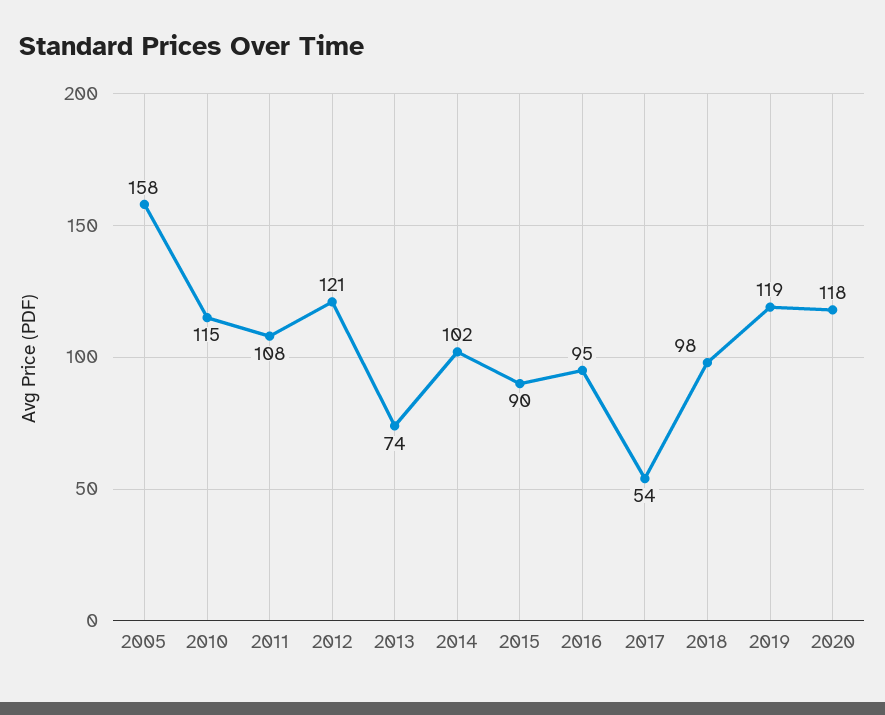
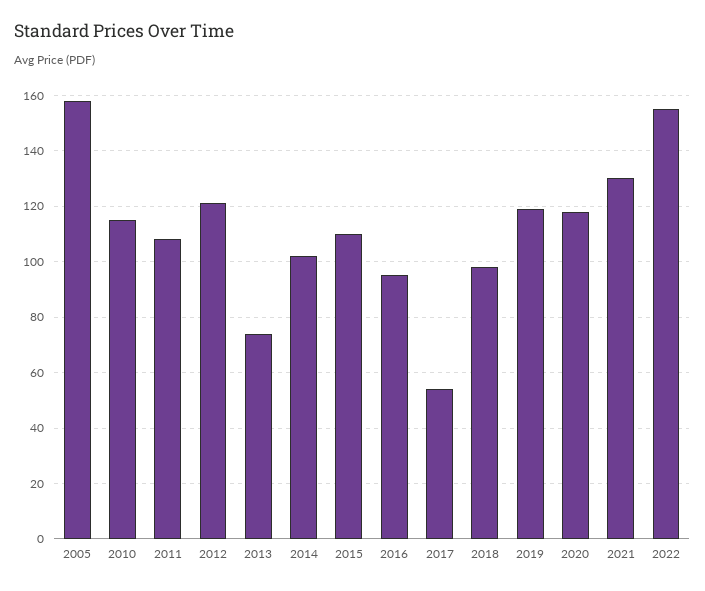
2015: 90 -> 110
2021: none -> 130
2022: none -> 155

